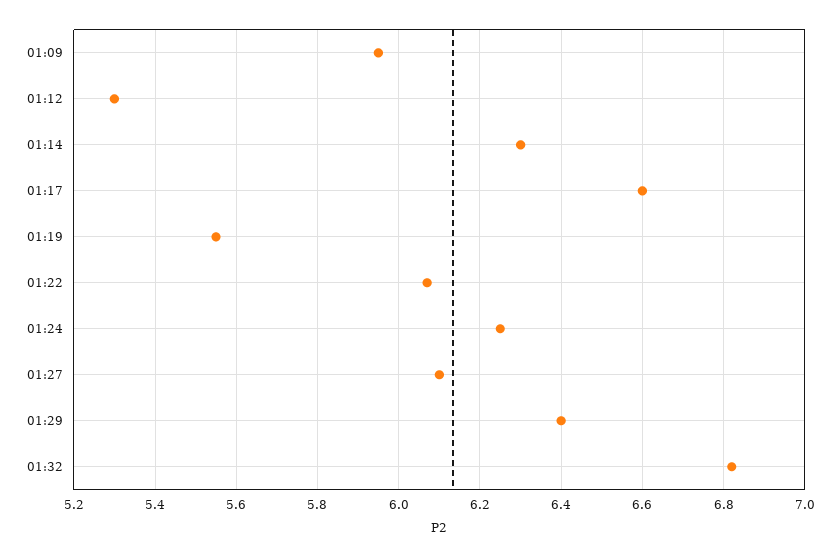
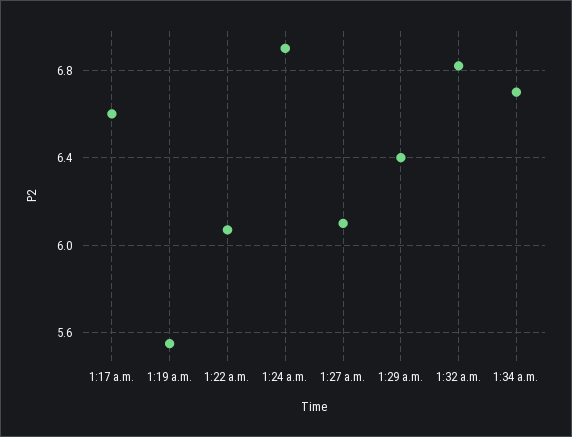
01:09: 5.95 -> none
01:12: 5.3 -> none
01:14: 6.3 -> none
01:24: 6.25 -> 6.9
1:34 a.m.: none -> 6.7

